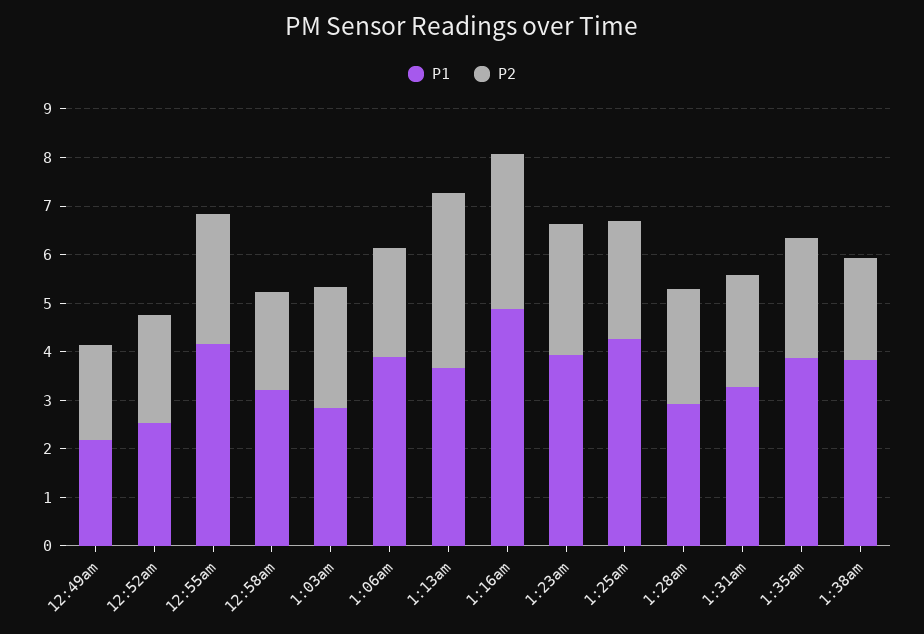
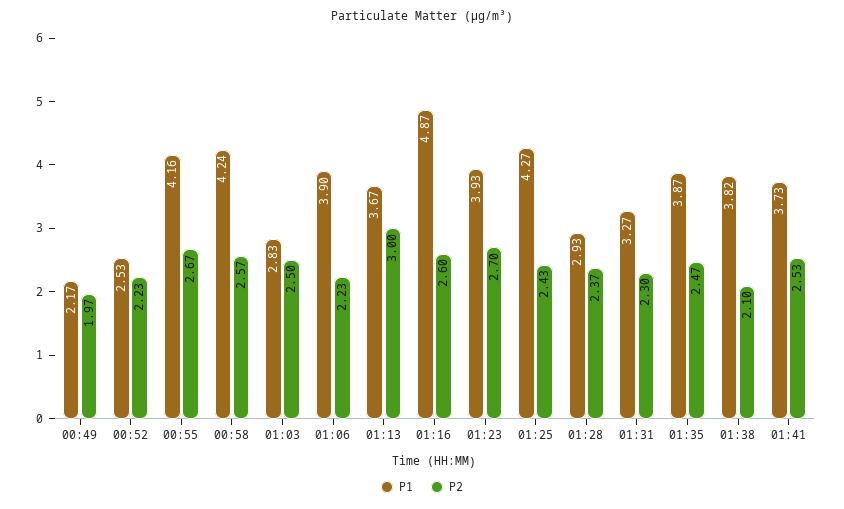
P1, 12:58am: 3.2 -> 4.24
P2, 12:58am: 2 -> 2.57
P2, 1:13am: 3.6 -> 3
P2, 1:16am: 3.2 -> 2.6
P1, 01:41: none -> 3.73
P2, 01:41: none -> 2.53

